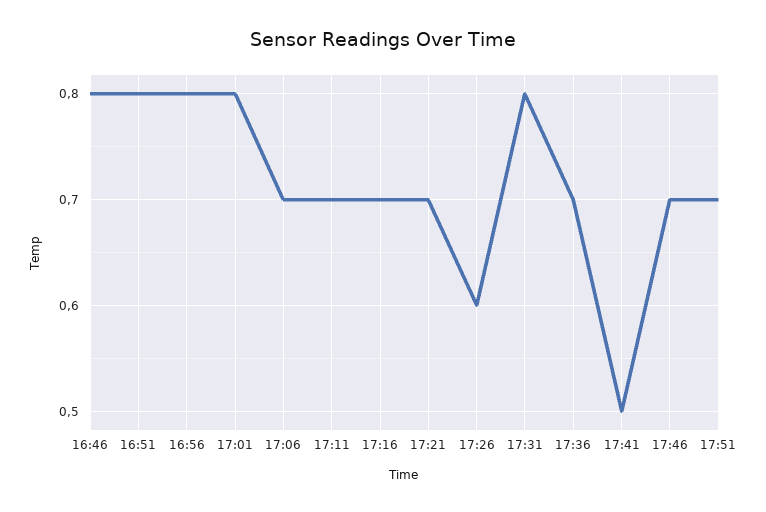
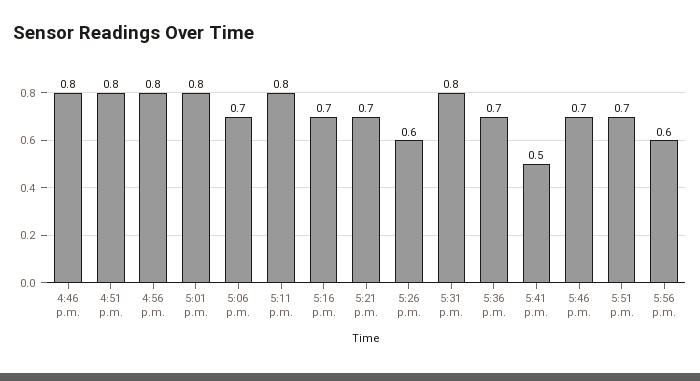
17:11: 0.7 -> 0.8
5:56 p.m.: none -> 0.6

